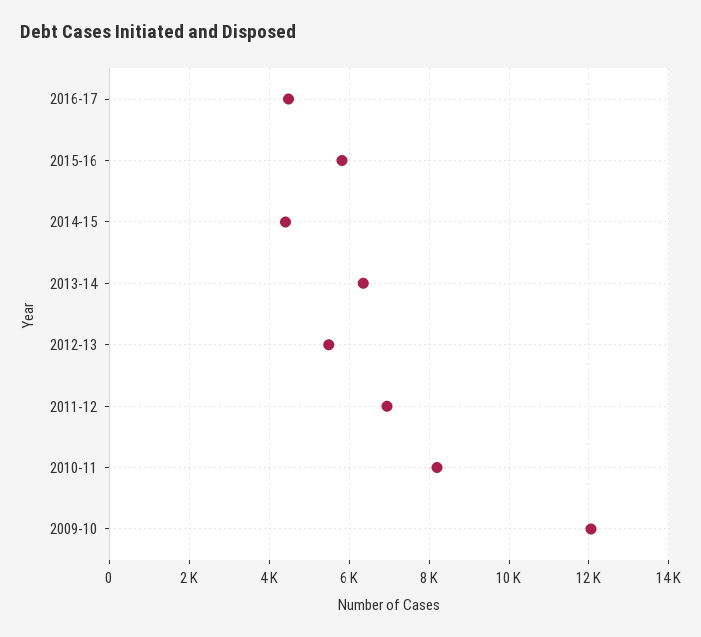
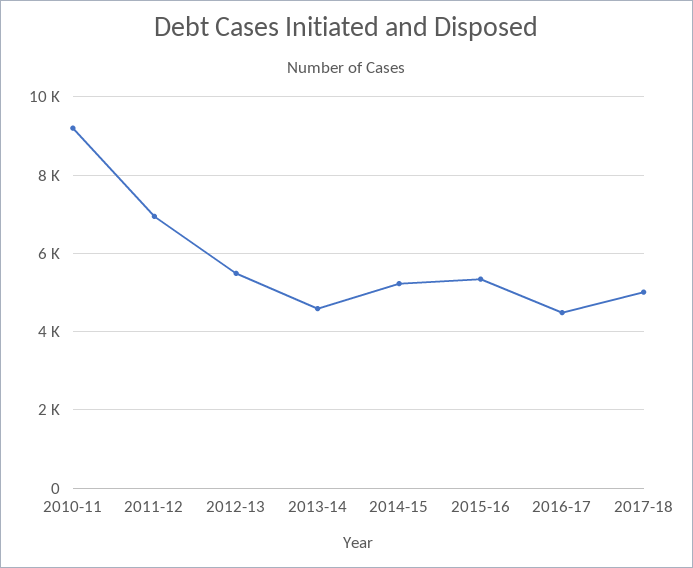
2015-16: 5800 -> 5400
2014-15: 4400 -> 5200
2013-14: 6400 -> 4600
2010-11: 8200 -> 9200
2009-10: 12000 -> none
2017-18: none -> 5000

